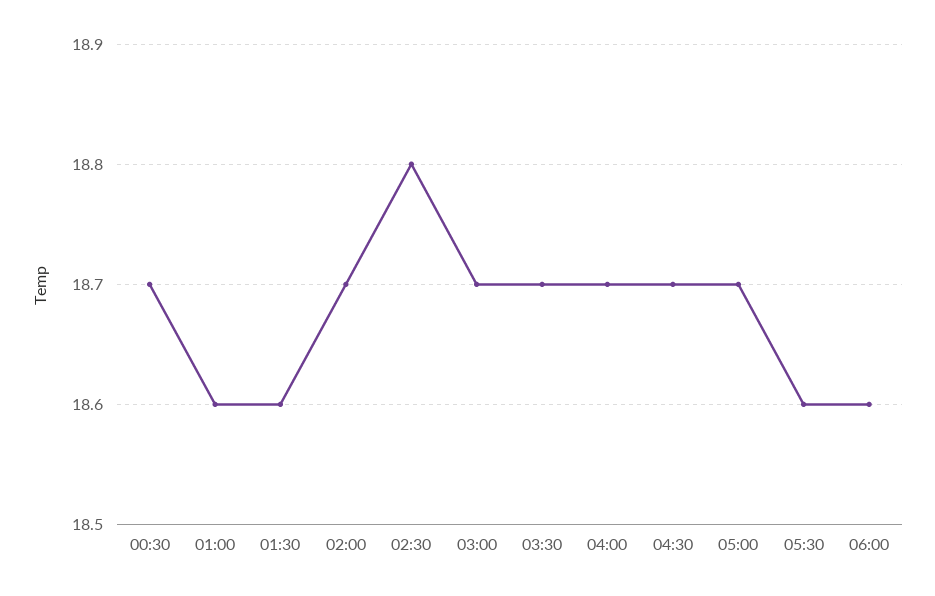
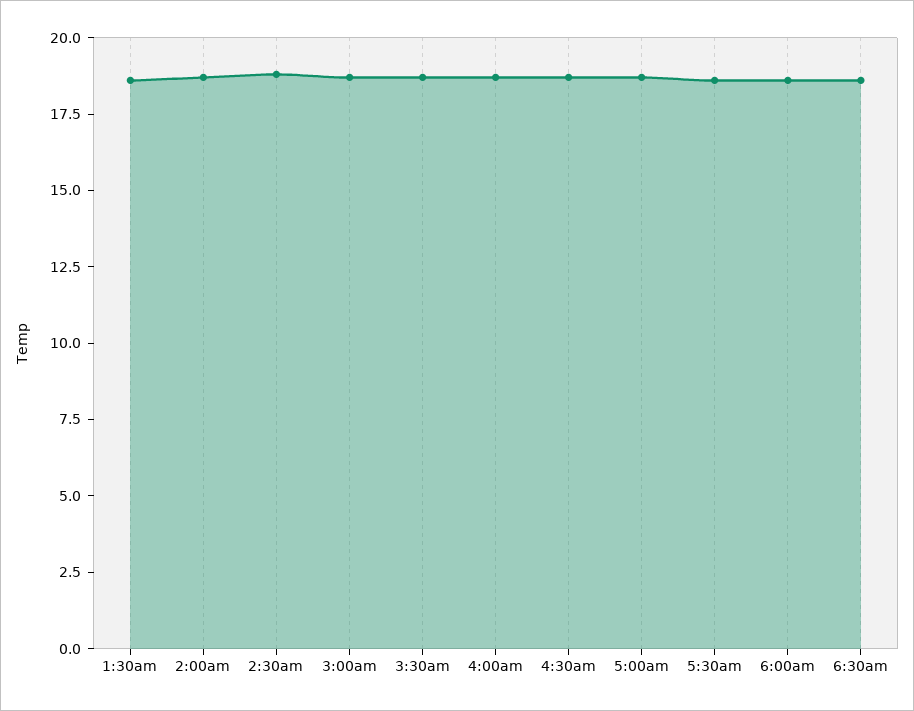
00:30: 18.7 -> none
01:00: 18.6 -> none
6:30am: none -> 18.5

